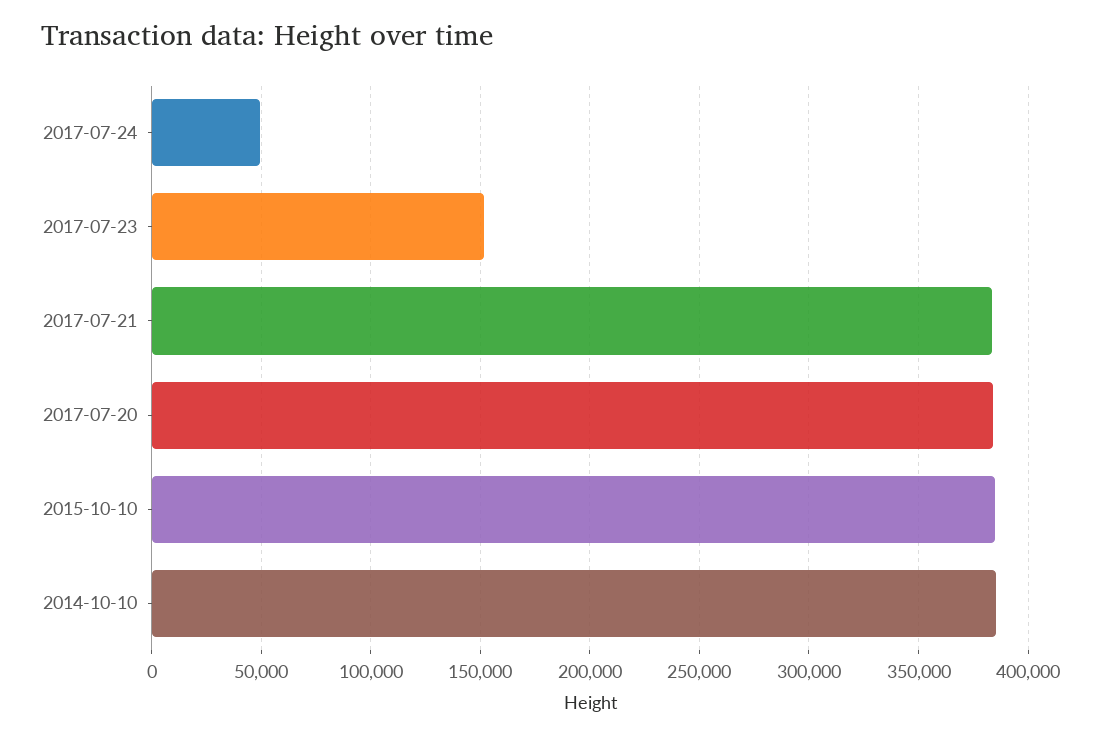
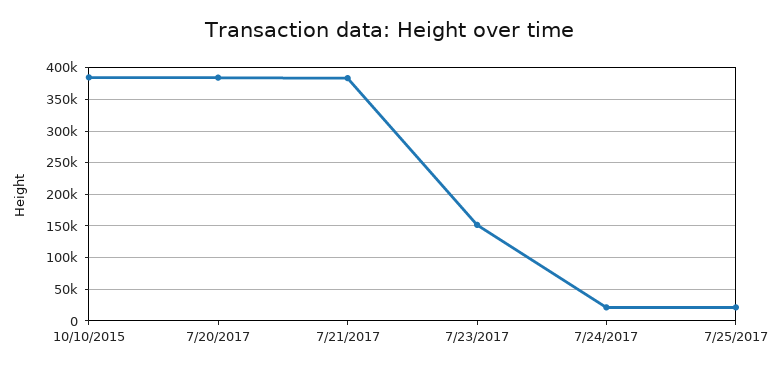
2017-07-24: 50000 -> 20000
2014-10-10: 385000 -> none
7/25/2017: none -> 20000

